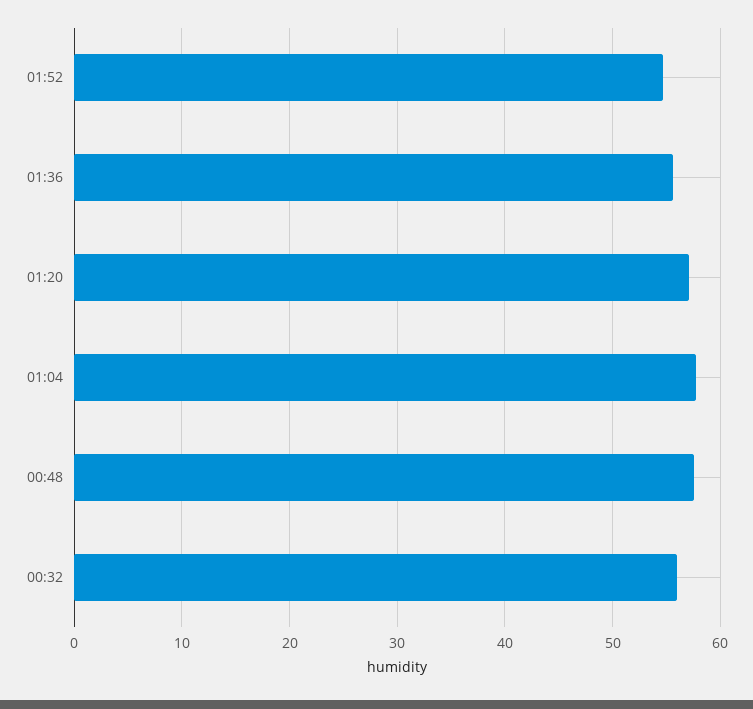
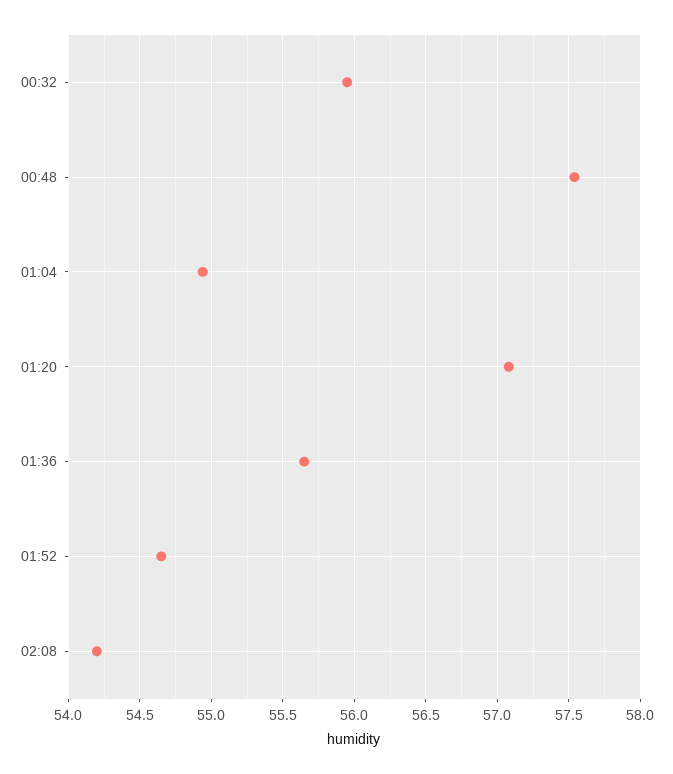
01:04: 58 -> 54.95
02:08: none -> 54.2

